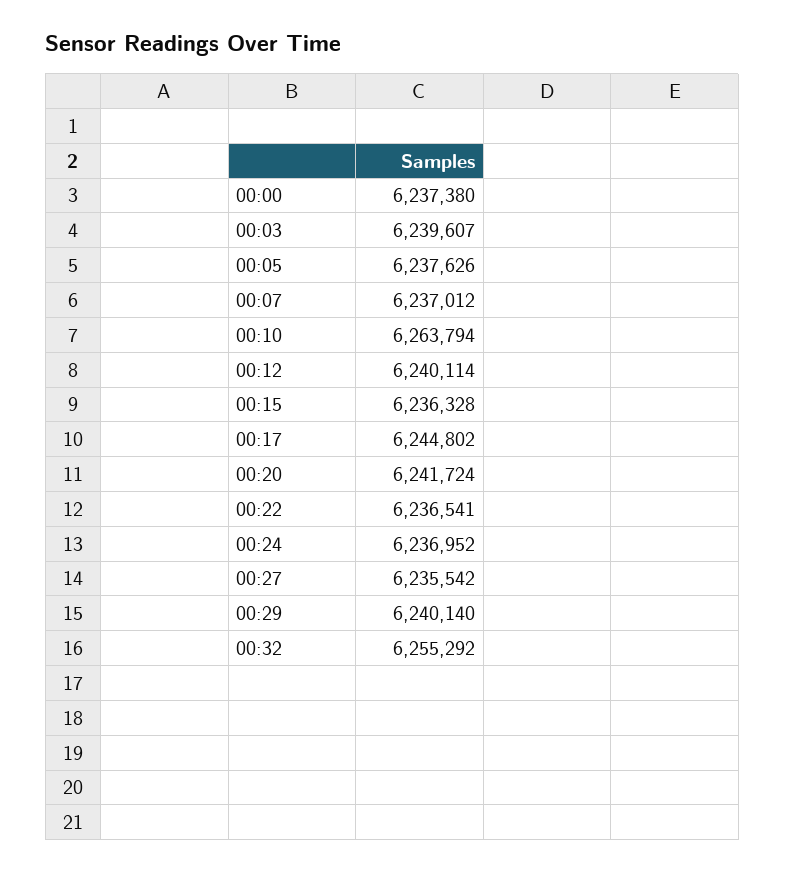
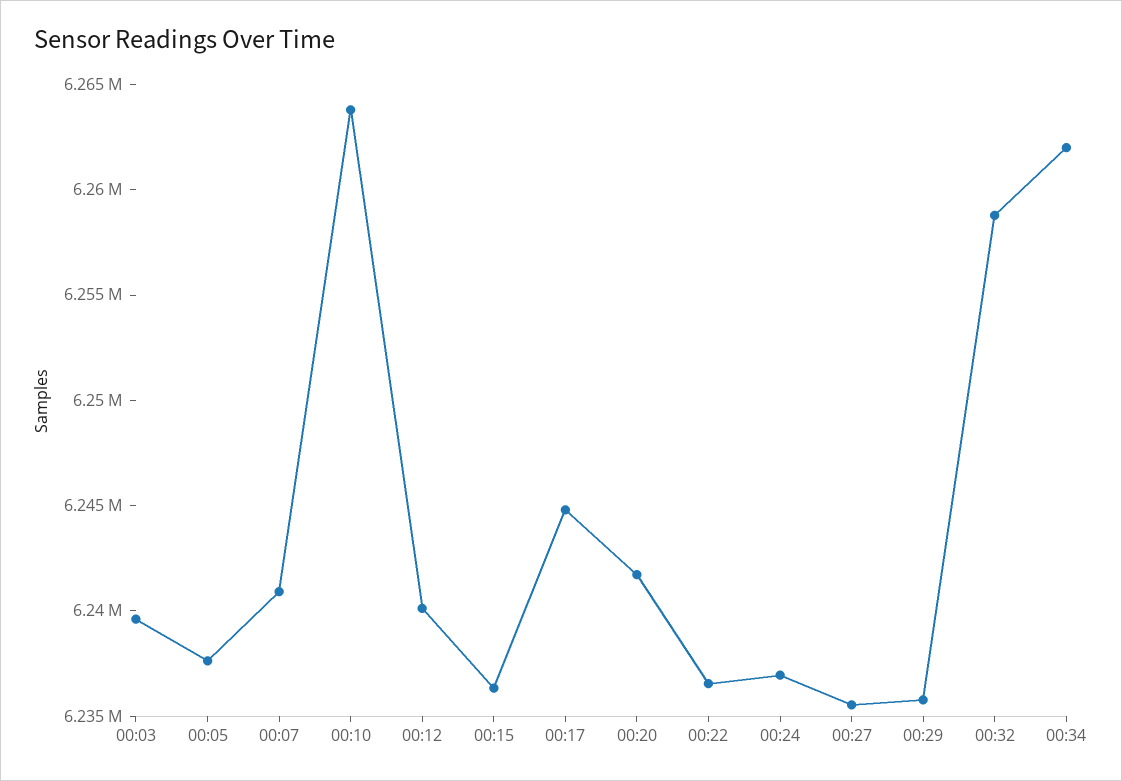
00:00: 6237380 -> none
00:07: 6237012 -> 6241000
00:29: 6240140 -> 6236000
00:32: 6255292 -> 6259000
00:34: none -> 6262000

